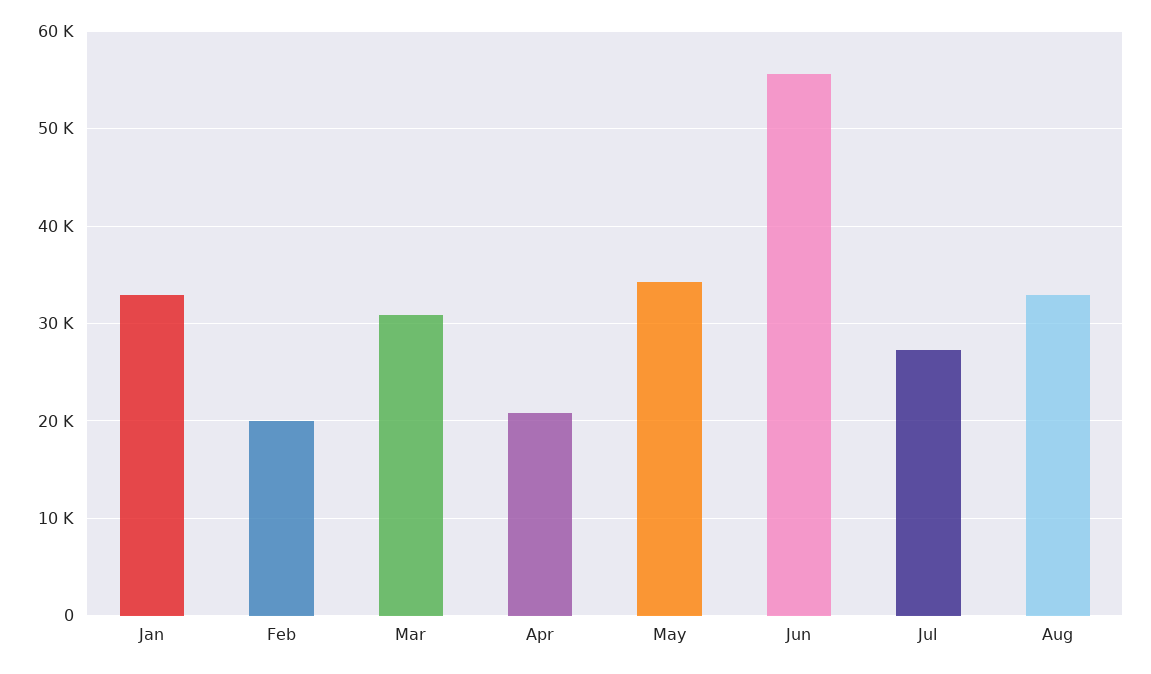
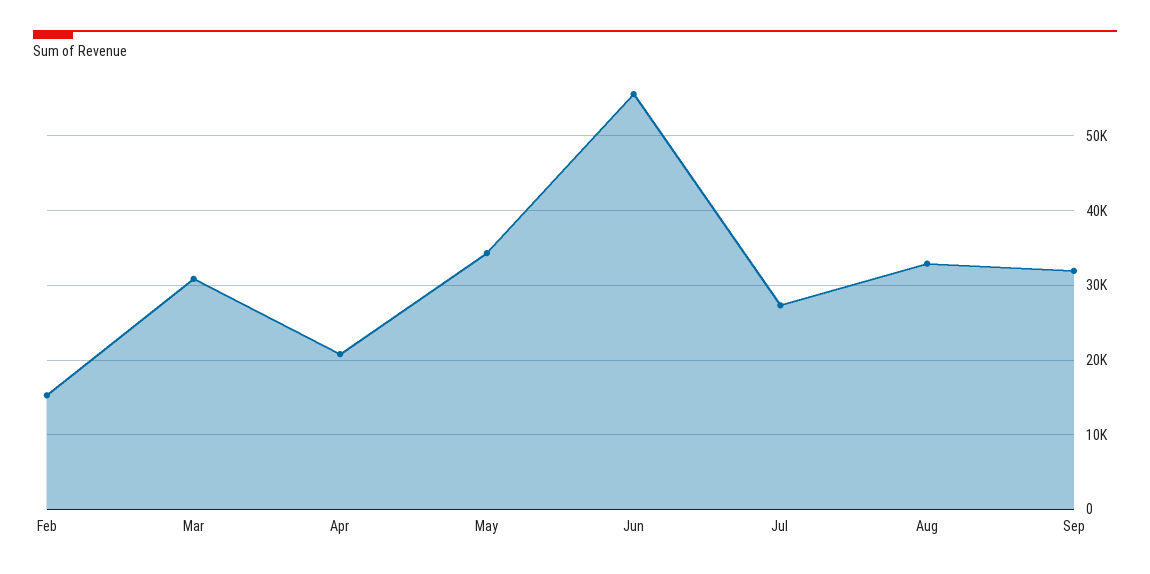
Jan: 33000 -> none
Feb: 20000 -> 15000
Sep: none -> 32000

